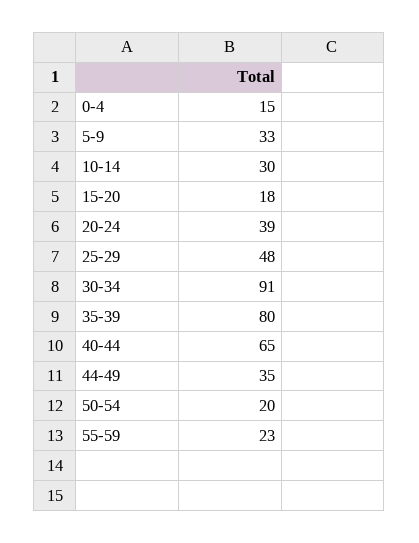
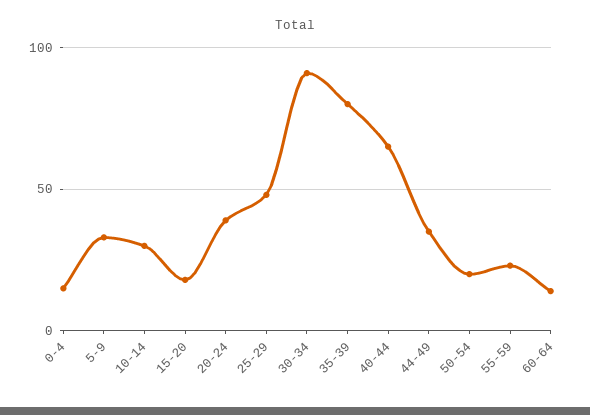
60-64: none -> 15

